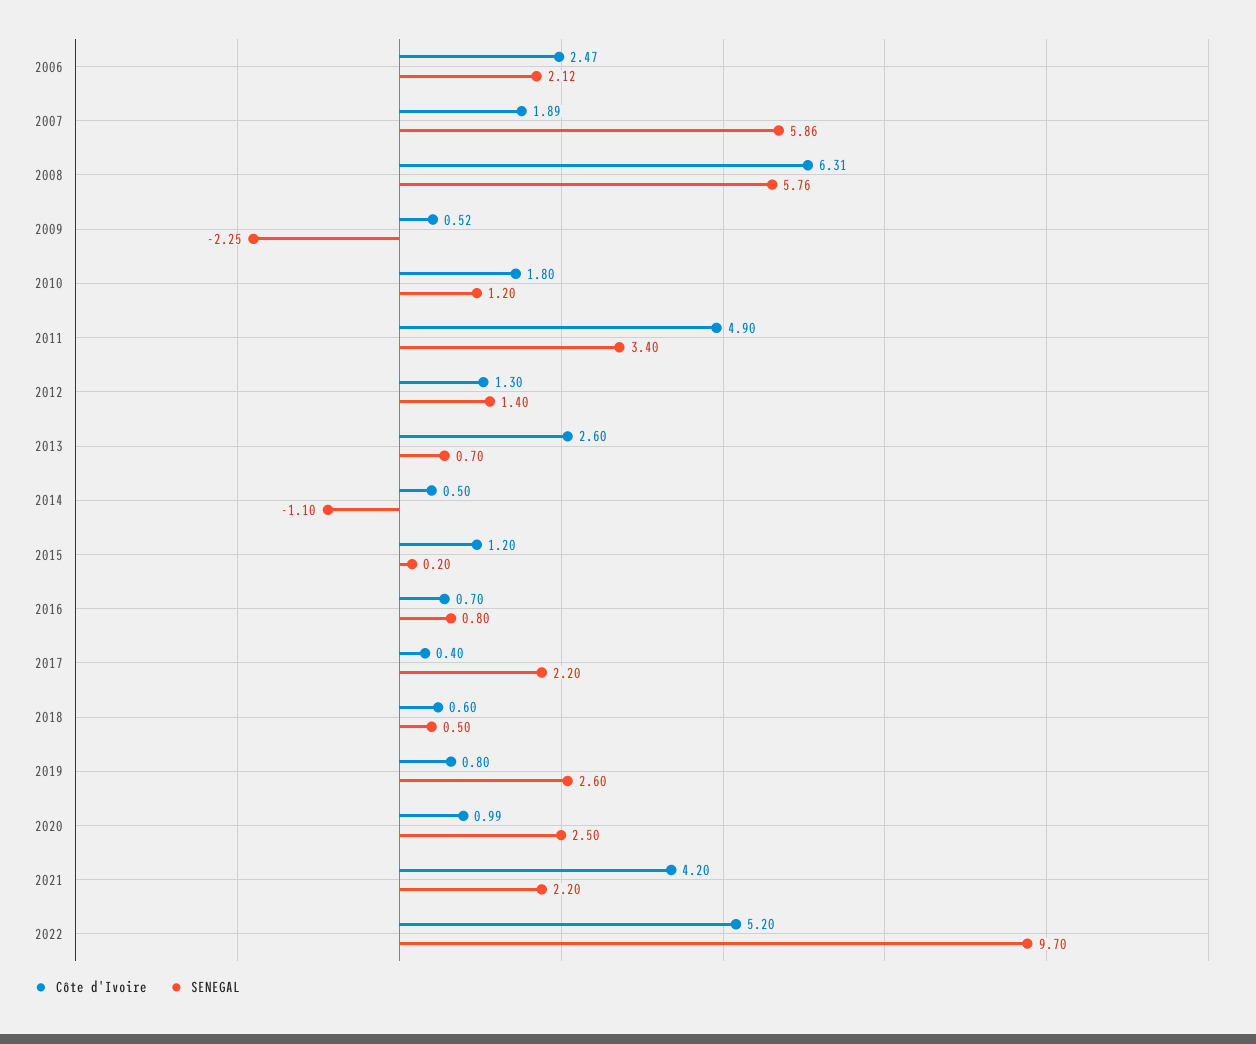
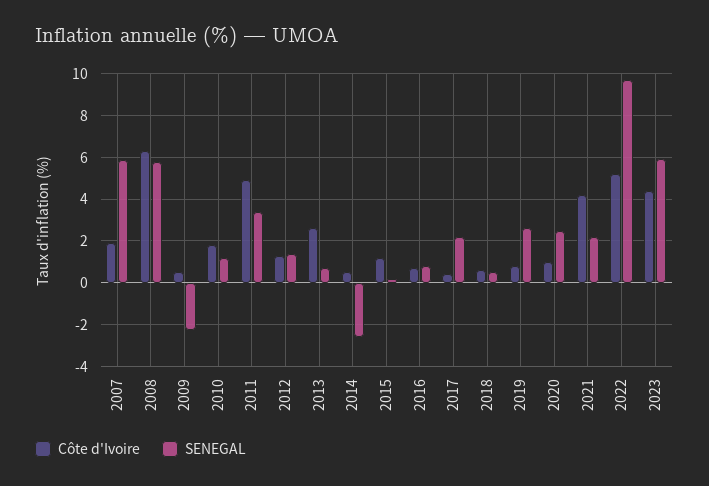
Côte d'Ivoire, 2006: 2.47 -> none
SENEGAL, 2006: 2.12 -> none
SENEGAL, 2014: -1.1 -> -2.5
Côte d'Ivoire, 2023: none -> 4.5
SENEGAL, 2023: none -> 6

